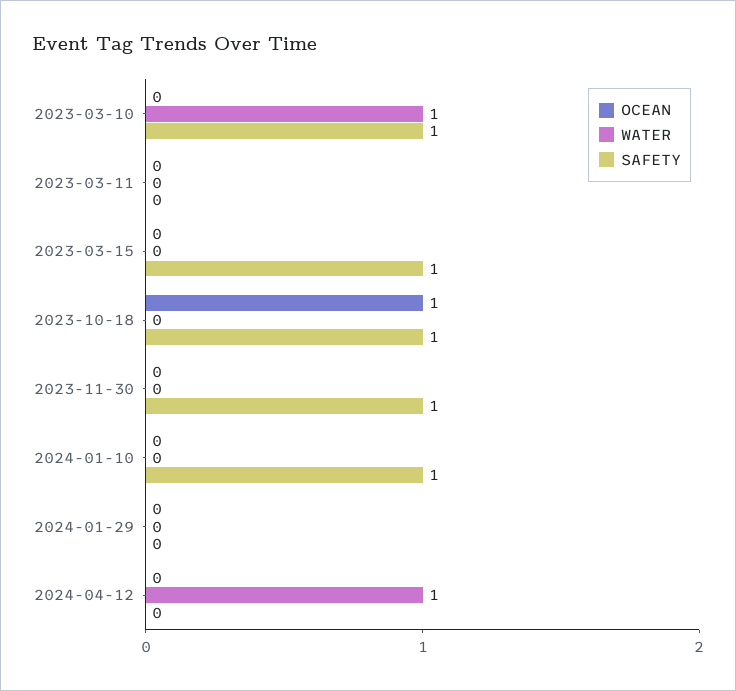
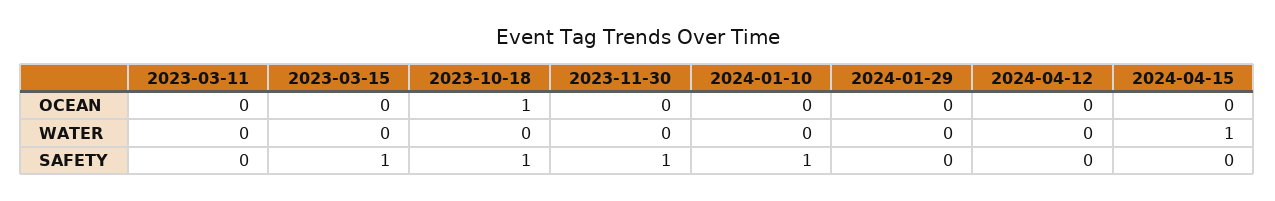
OCEAN, 2023-03-10: 0 -> none
WATER, 2023-03-10: 1 -> none
SAFETY, 2023-03-10: 1 -> none
WATER, 2024-04-12: 1 -> 0
OCEAN, 2024-04-15: none -> 0
WATER, 2024-04-15: none -> 1
SAFETY, 2024-04-15: none -> 0

